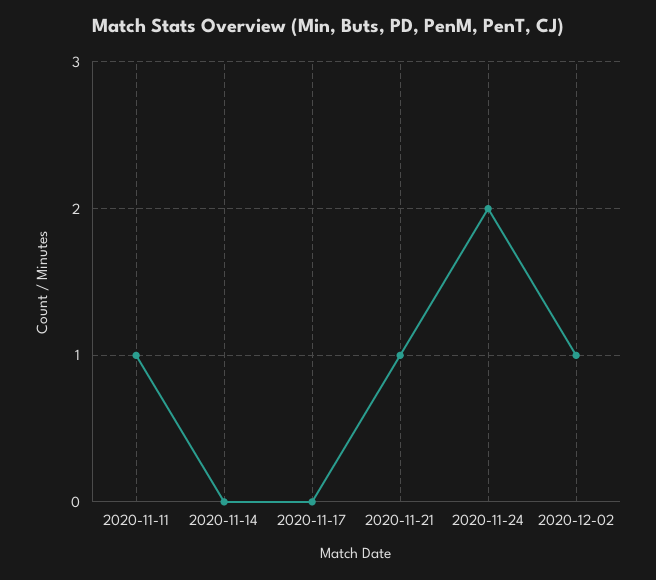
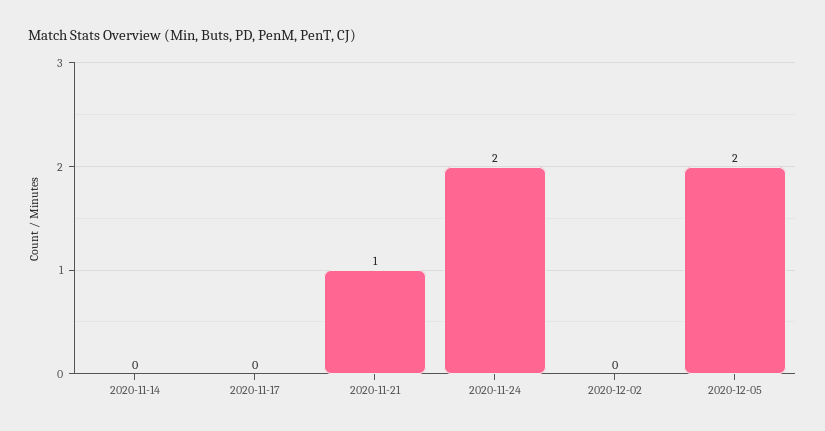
2020-11-11: 1 -> none
2020-12-02: 1 -> 0
2020-12-05: none -> 2

